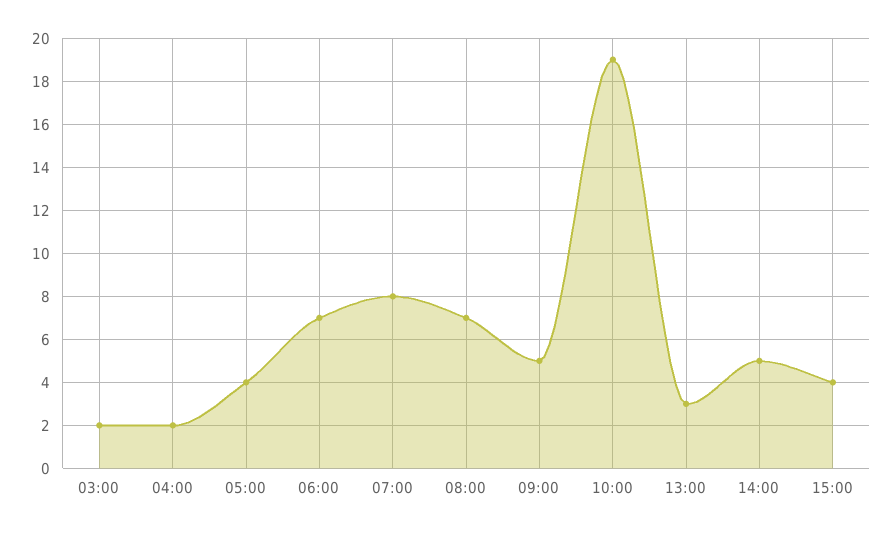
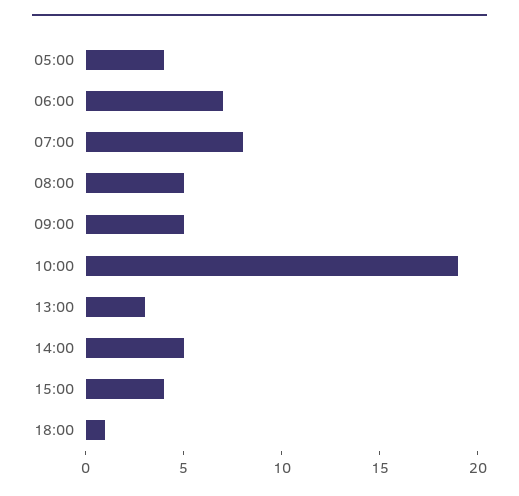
03:00: 2 -> none
04:00: 2 -> none
08:00: 7 -> 5
18:00: none -> 1

